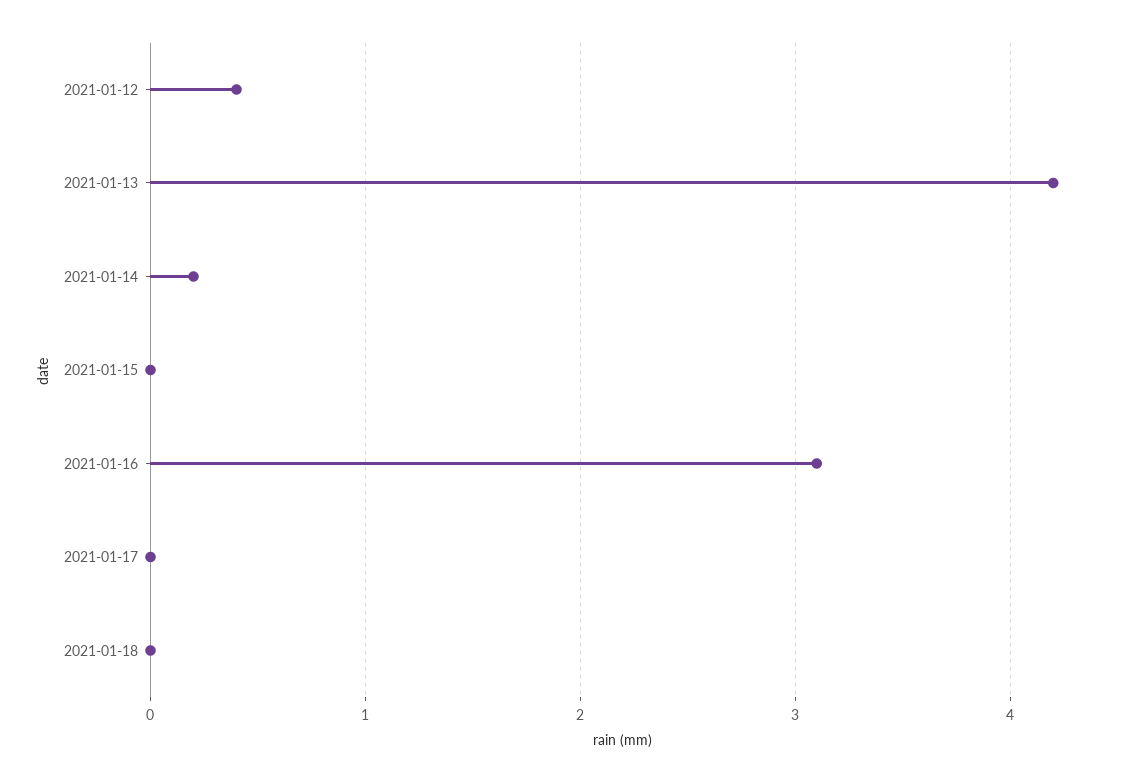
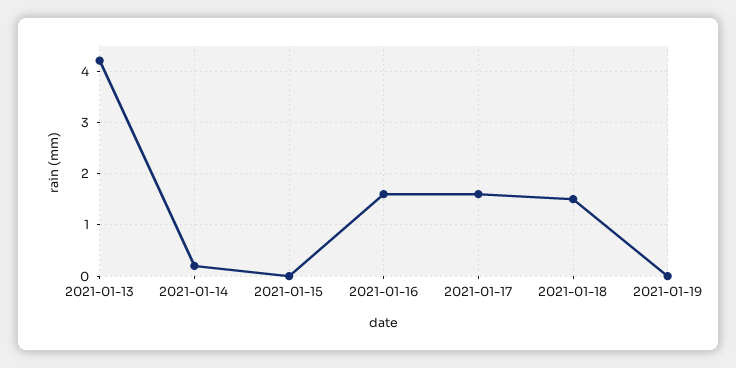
2021-01-12: 0.4 -> none
2021-01-16: 3.1 -> 1.5
2021-01-17: 0 -> 1.5
2021-01-18: 0 -> 1.5
2021-01-19: none -> 0

